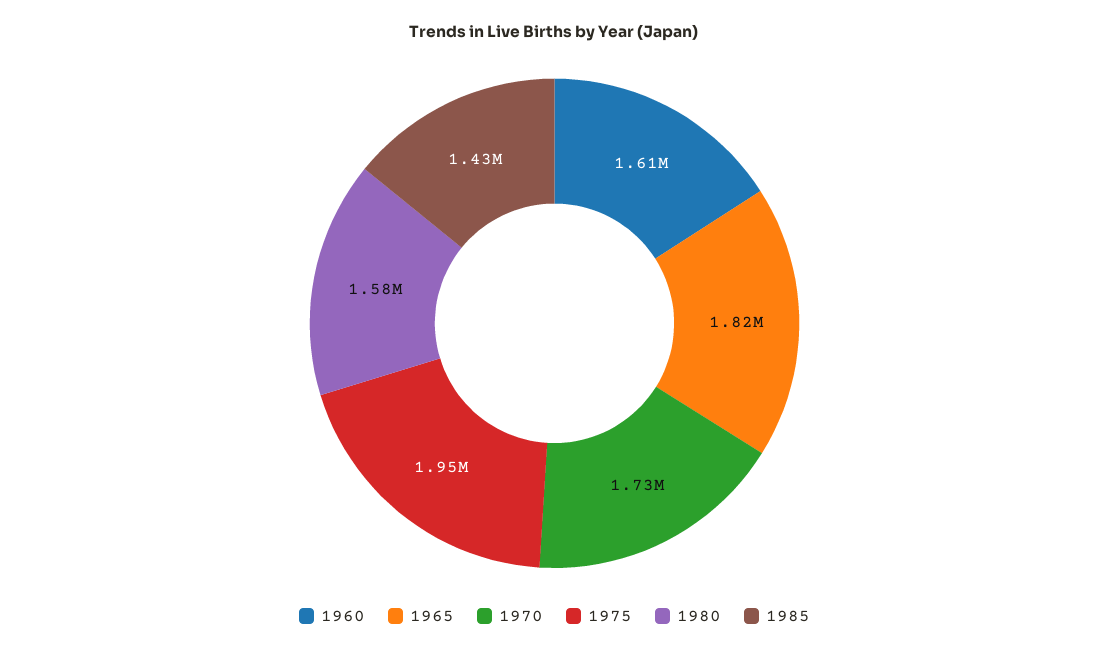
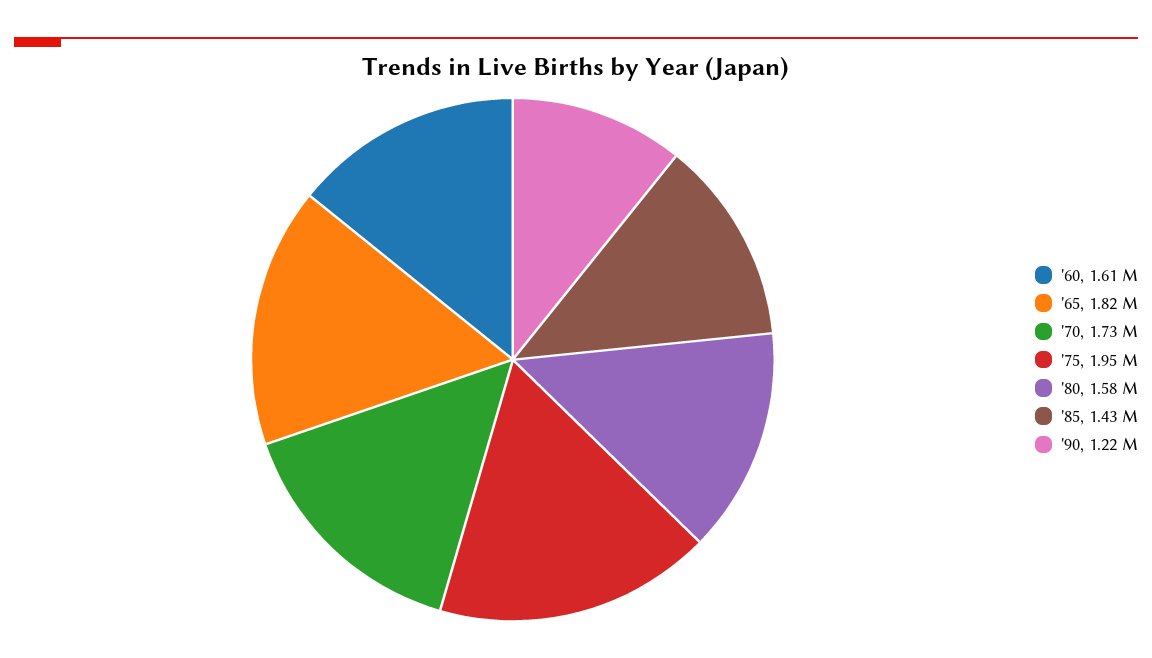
'90: none -> 1220000

